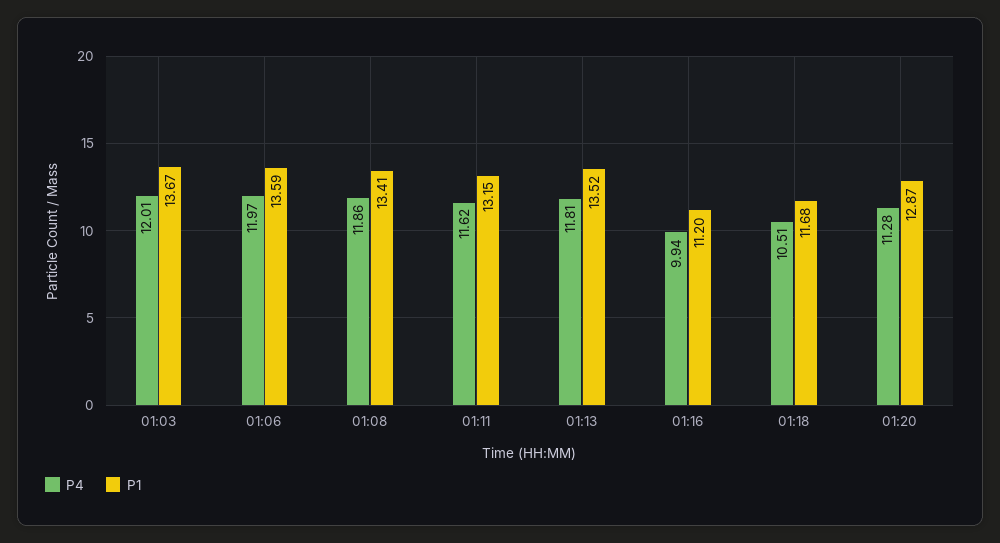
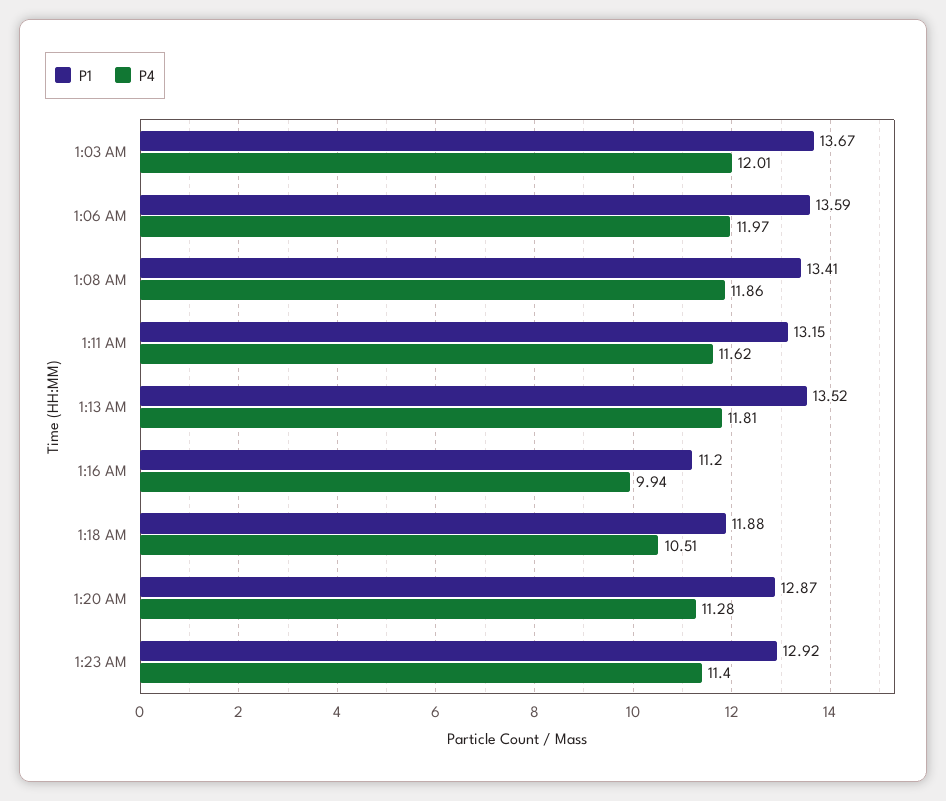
P1, 01:18: 11.68 -> 11.88
P1, 1:23 AM: none -> 12.92
P4, 1:23 AM: none -> 11.4

